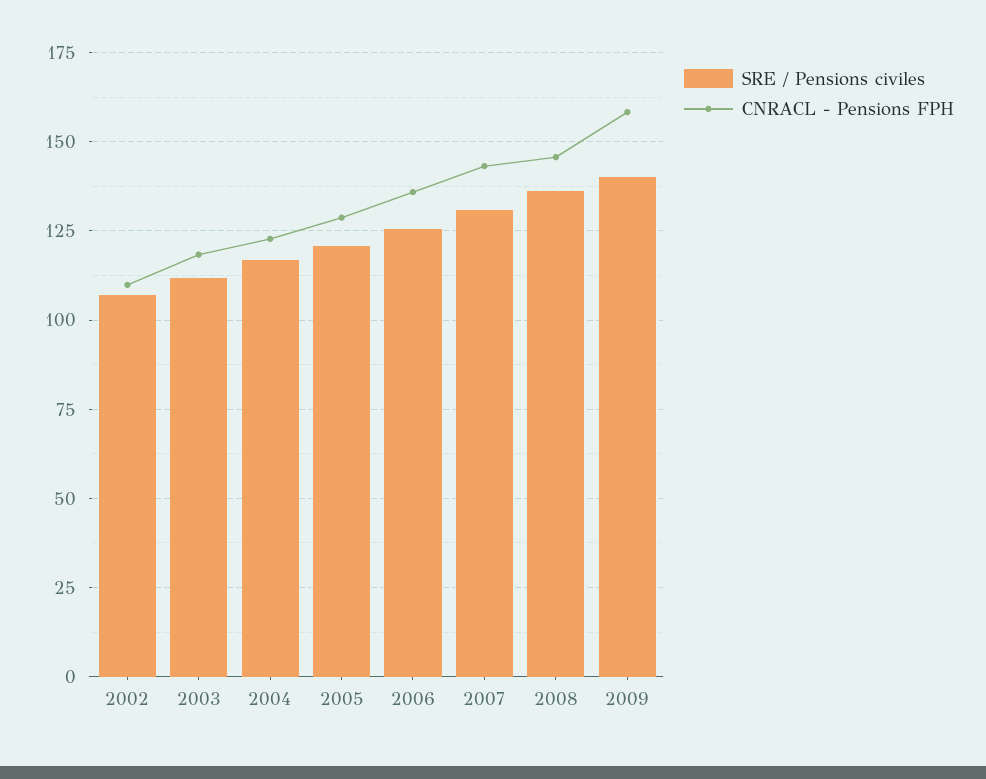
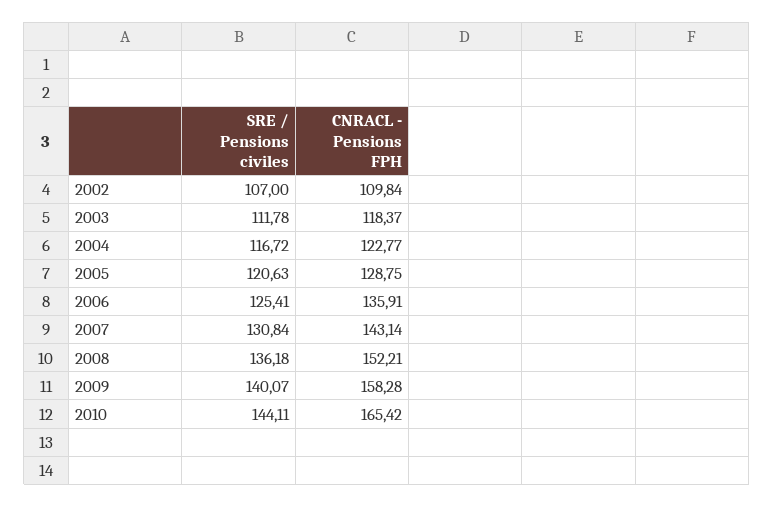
CNRACL - Pensions FPH, 2008: 145 -> 152.21
SRE / Pensions civiles, 2010: none -> 144.11
CNRACL - Pensions FPH, 2010: none -> 165.42

